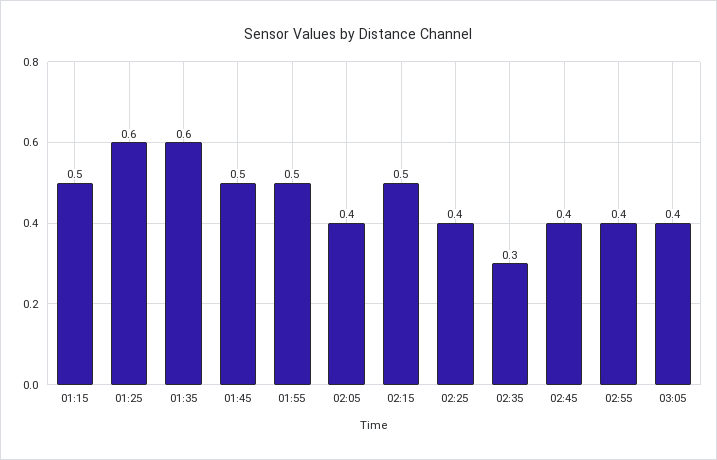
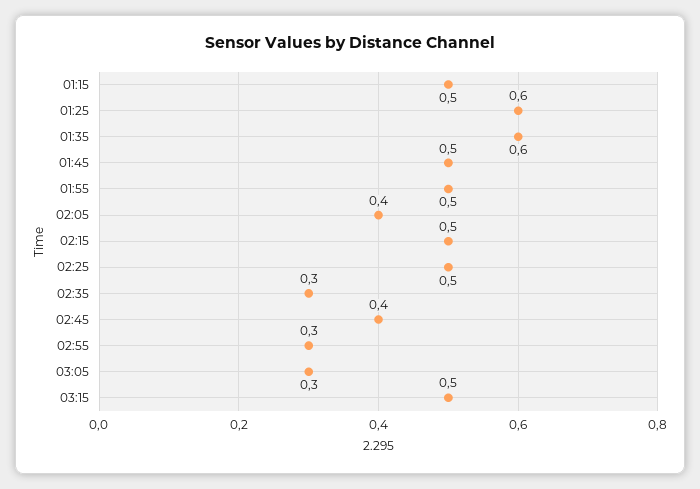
02:25: 0.4 -> 0.5
02:55: 0.4 -> 0.3
03:05: 0.4 -> 0.3
03:15: none -> 0.5

